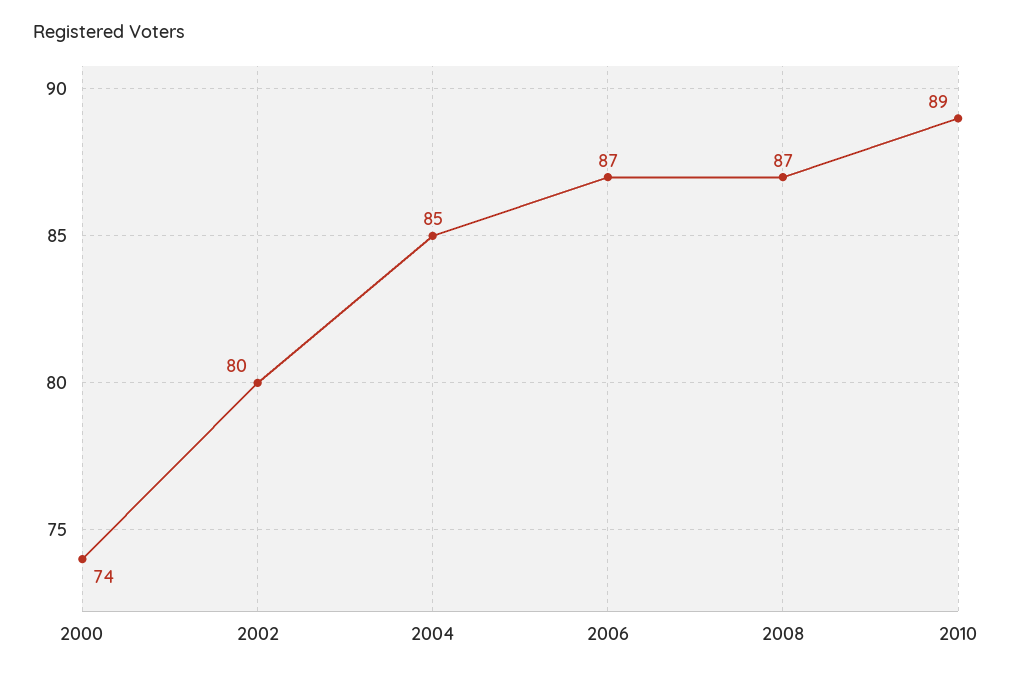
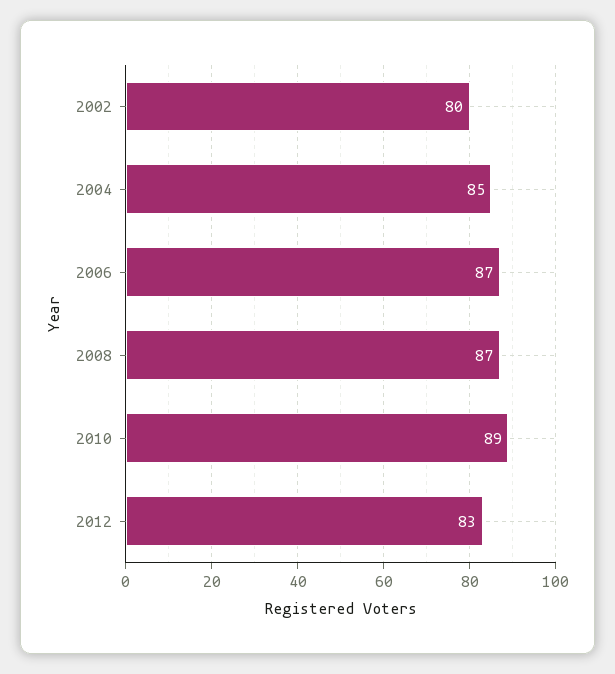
2000: 74 -> none
2012: none -> 83

